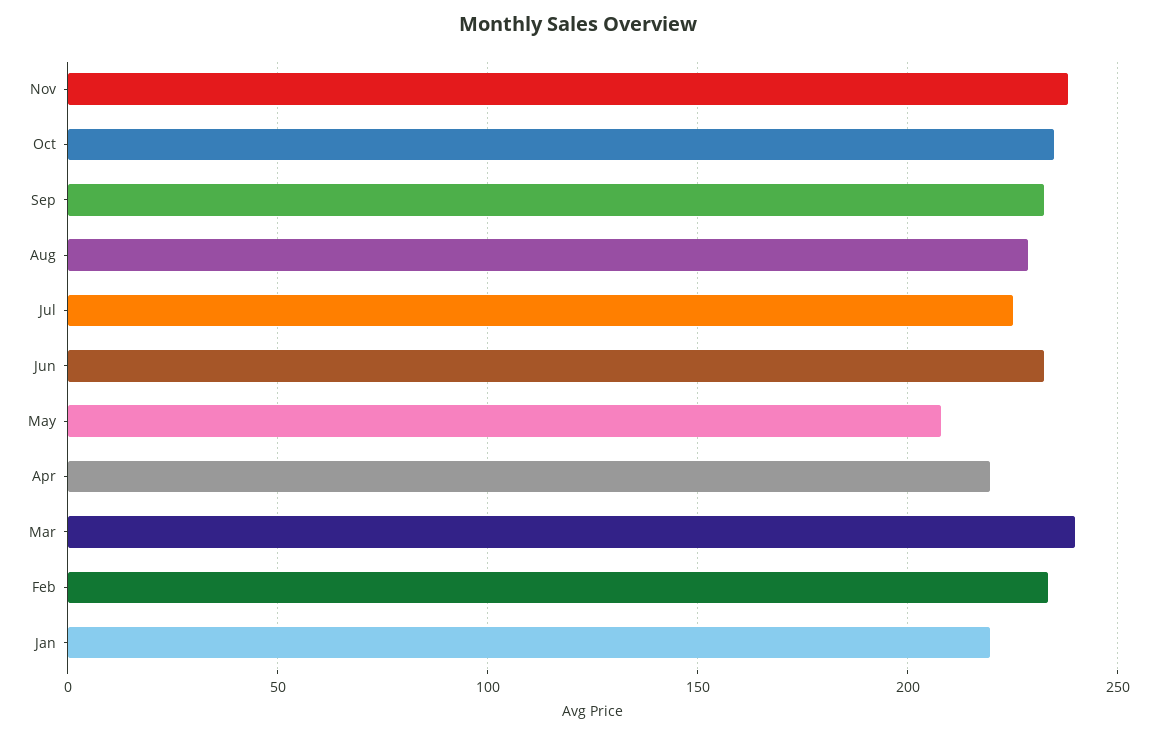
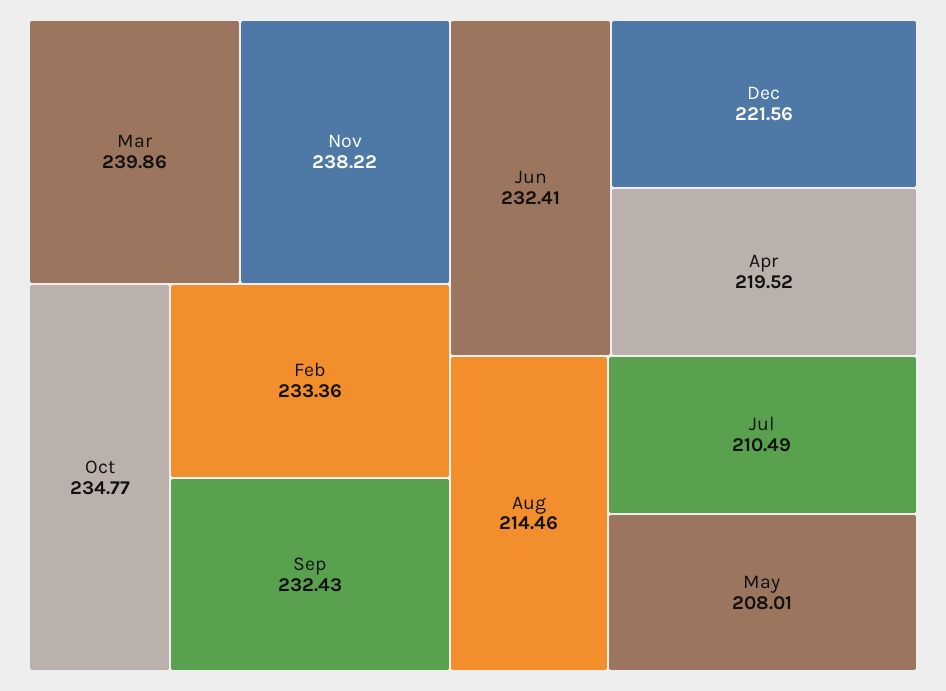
Aug: 230 -> 214.46
Jul: 225 -> 210.49
Jan: 220 -> none
Dec: none -> 221.56

